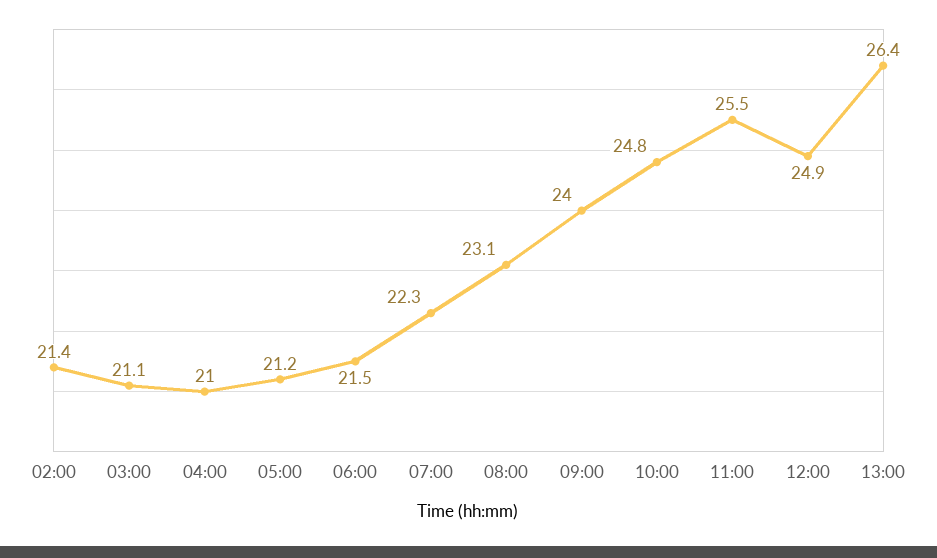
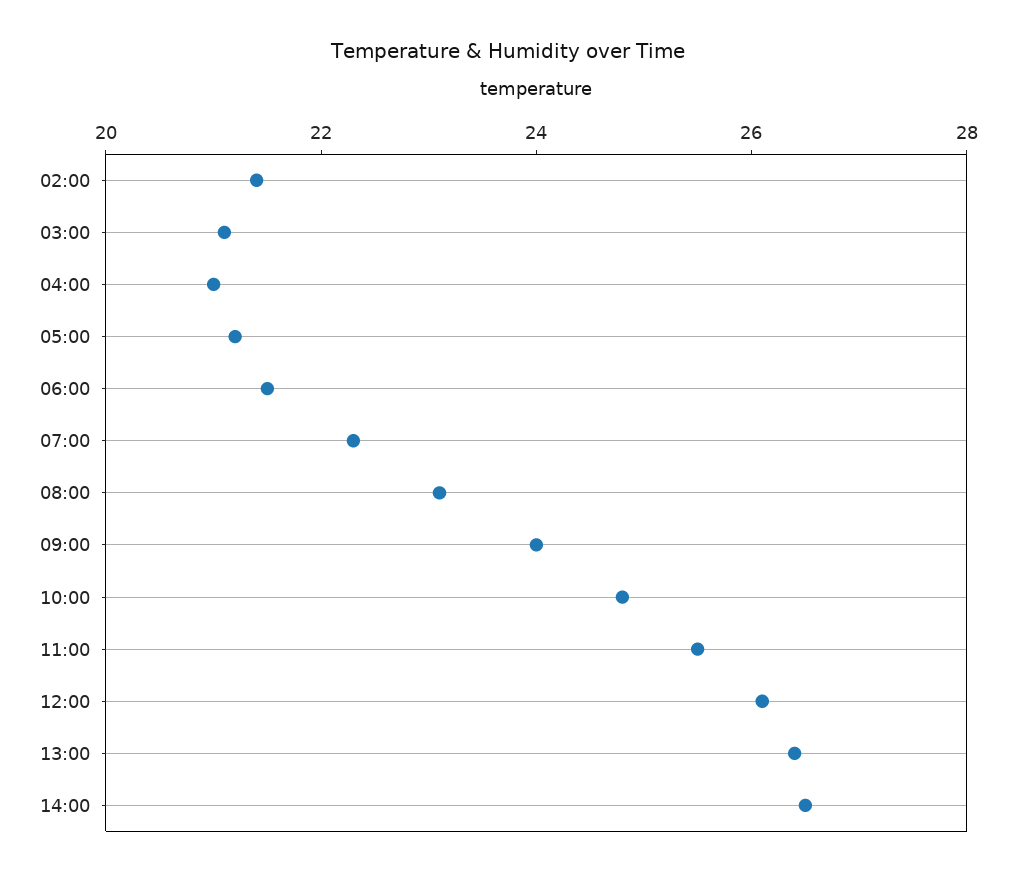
12:00: 24.9 -> 26
14:00: none -> 26.5

